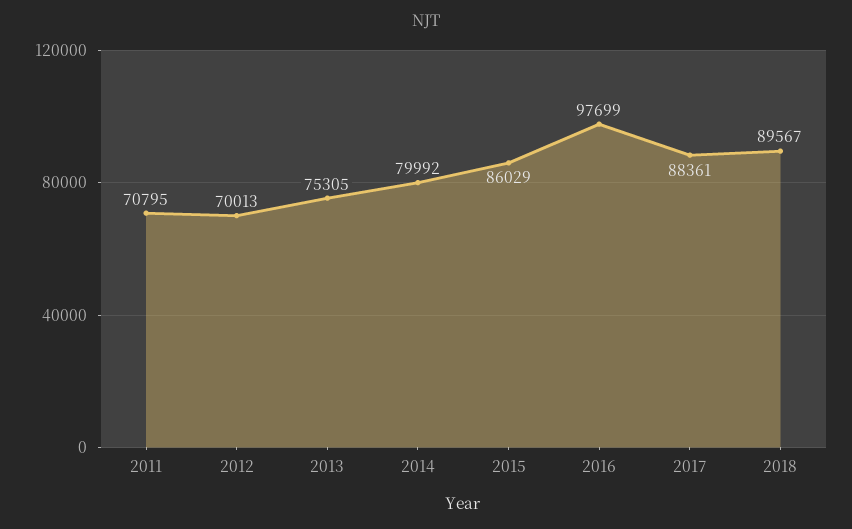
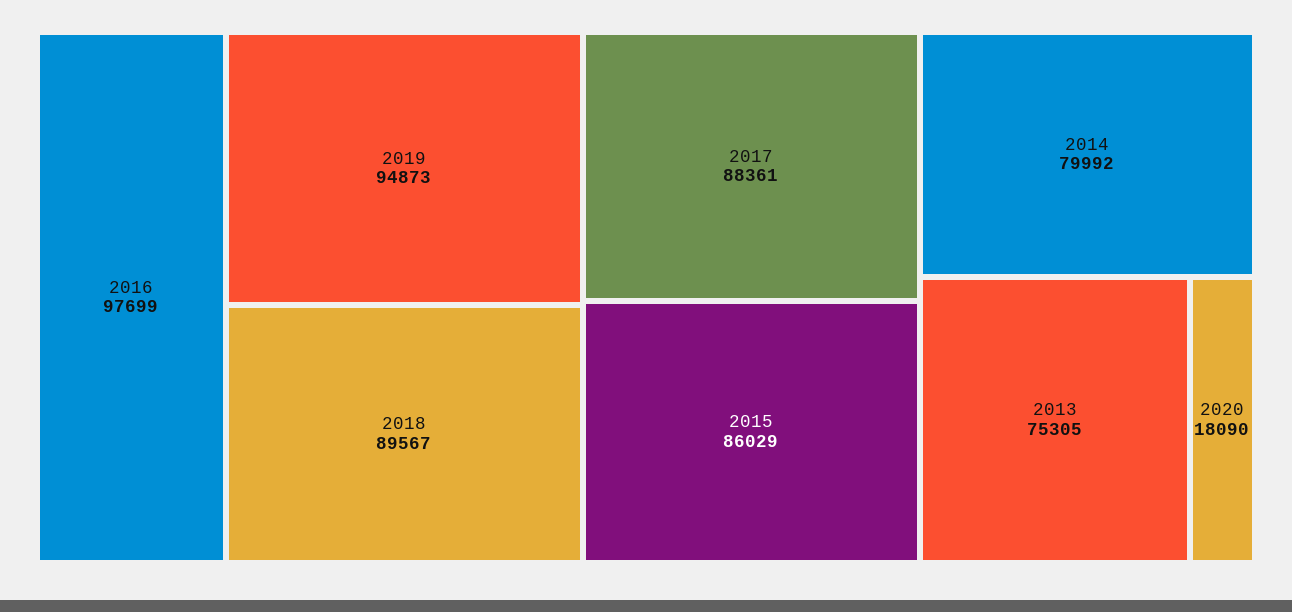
2011: 70795 -> none
2012: 70013 -> none
2019: none -> 94873
2020: none -> 18090

